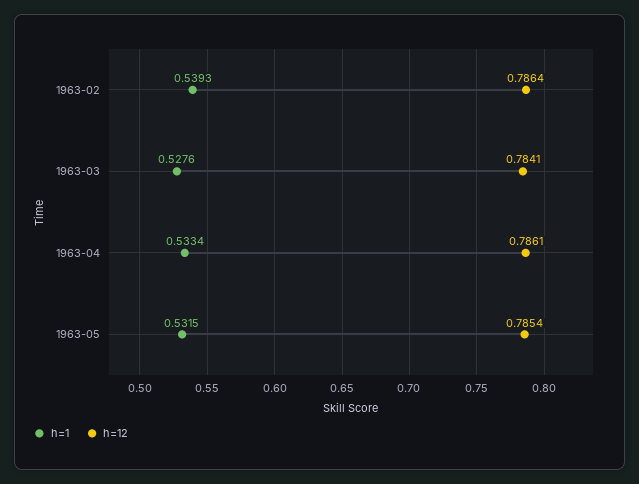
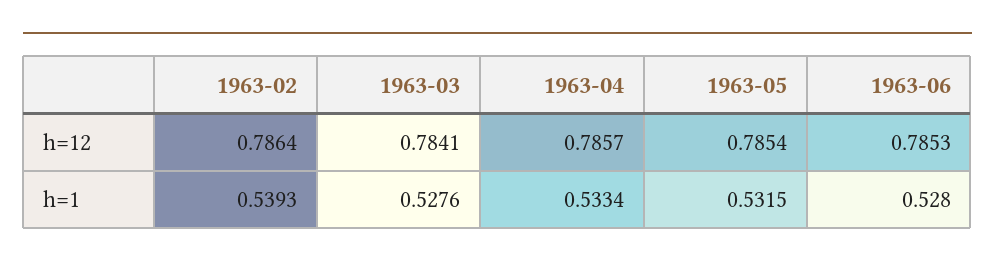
h=12, 1963-04: 0.7861 -> 0.7857
h=12, 1963-06: none -> 0.7853
h=1, 1963-06: none -> 0.528

